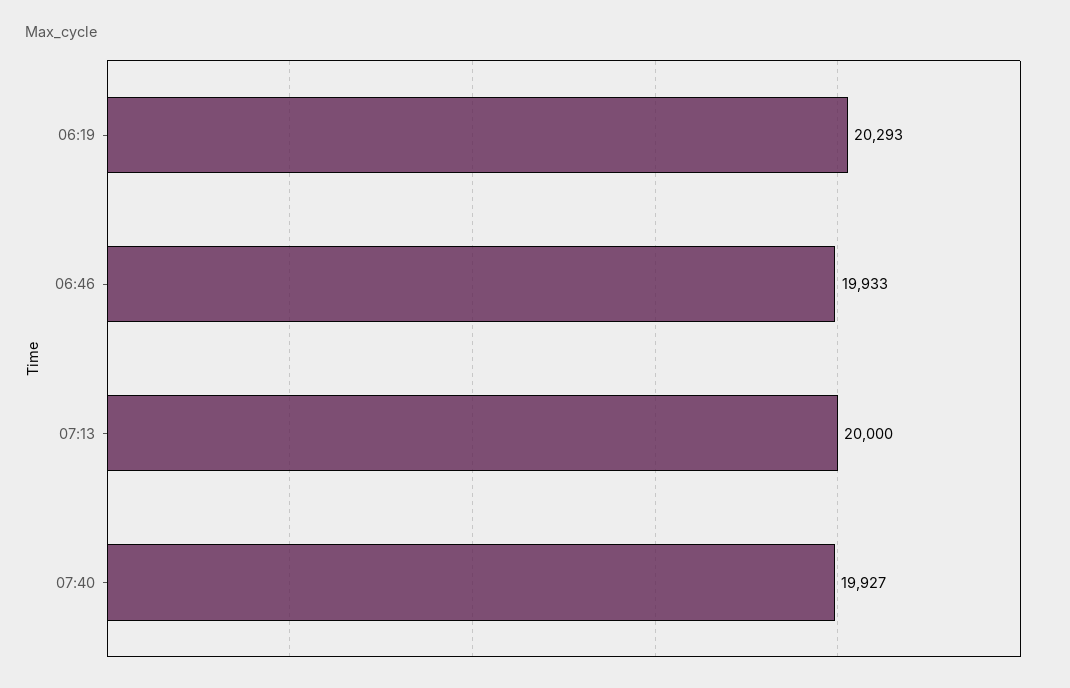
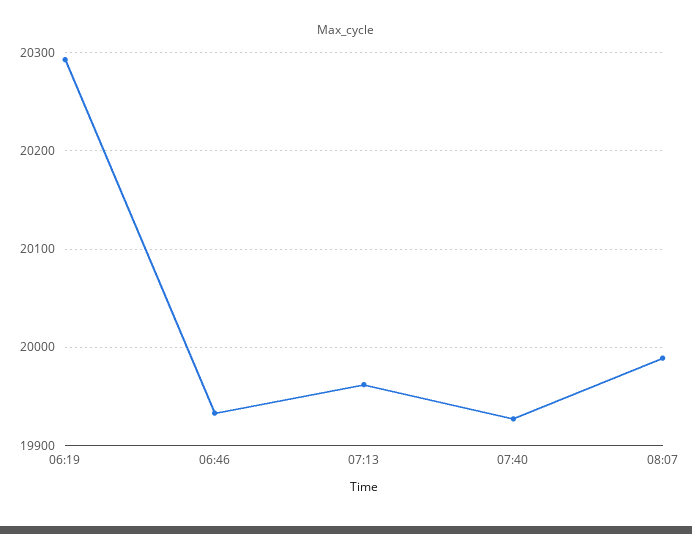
07:13: 20000 -> 19960
08:07: none -> 19990

